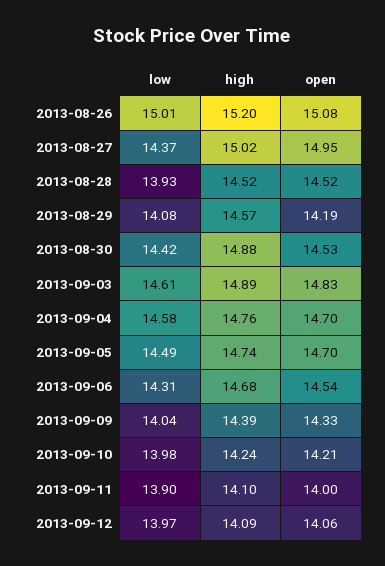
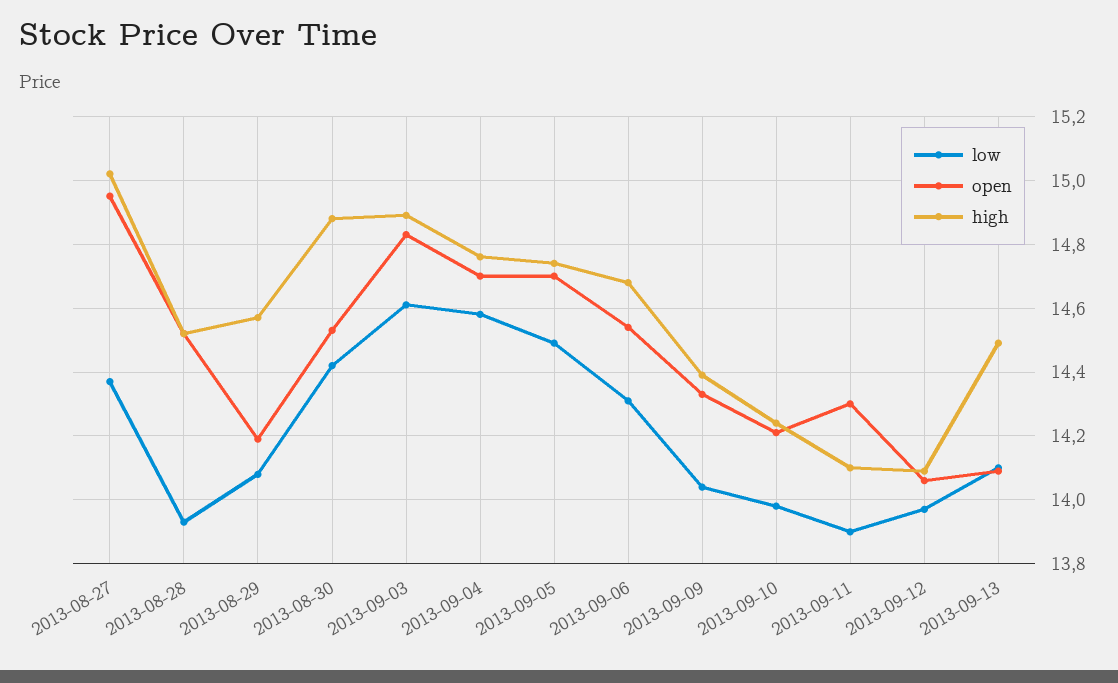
low, 2013-08-26: 15.01 -> none
high, 2013-08-26: 15.2 -> none
open, 2013-08-26: 15.08 -> none
open, 2013-09-11: 14 -> 14.3
low, 2013-09-13: none -> 14.1
open, 2013-09-13: none -> 14.1
high, 2013-09-13: none -> 14.5

